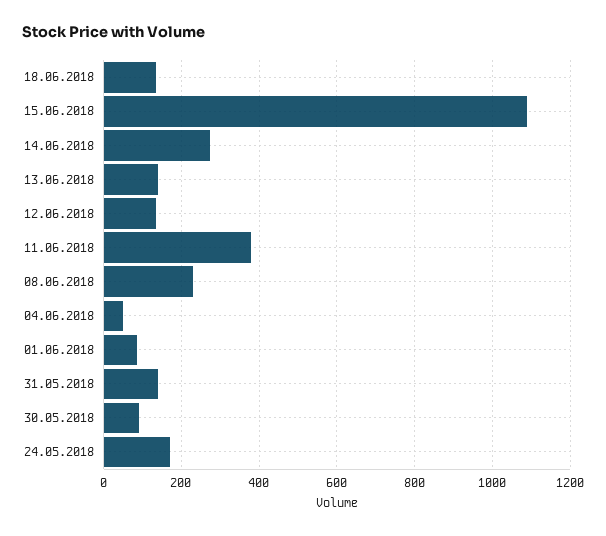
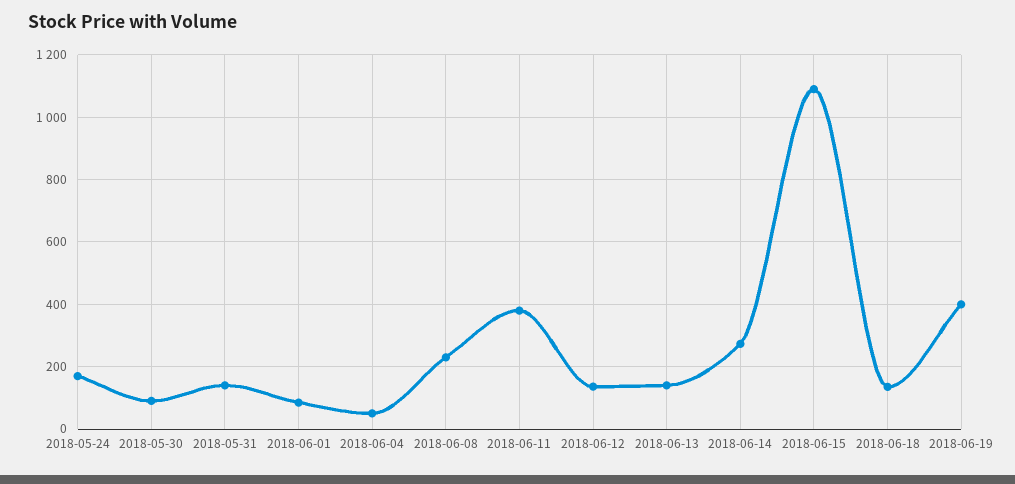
2018-06-19: none -> 400

